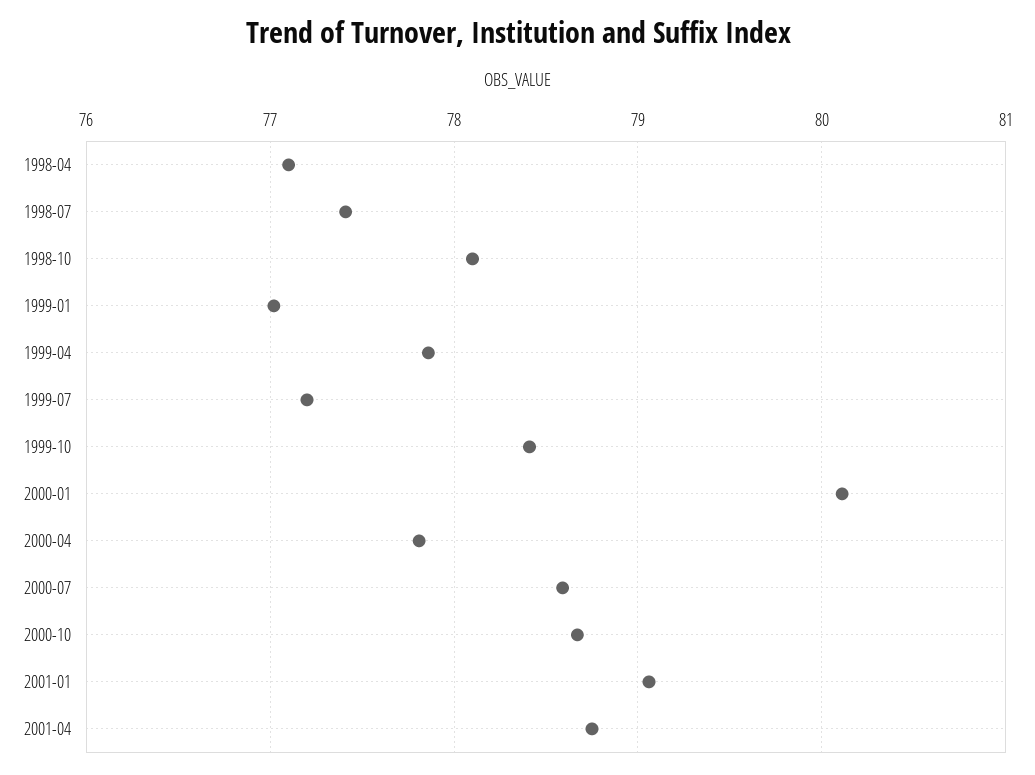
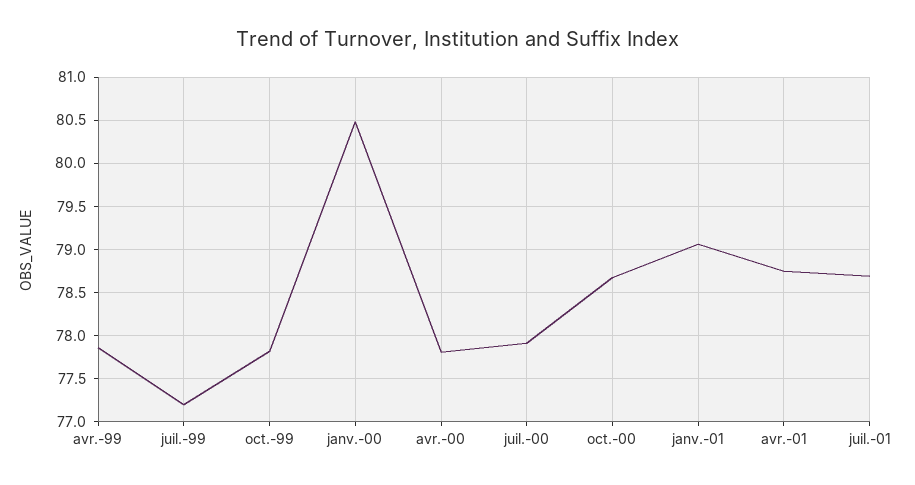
1998-04: 77.1 -> none
1998-07: 77.4 -> none
1998-10: 78.1 -> none
1999-01: 77 -> none
1999-10: 78.4 -> 77.8
2000-01: 80.1 -> 80.5
2000-07: 78.6 -> 77.9
juil.-01: none -> 78.7

